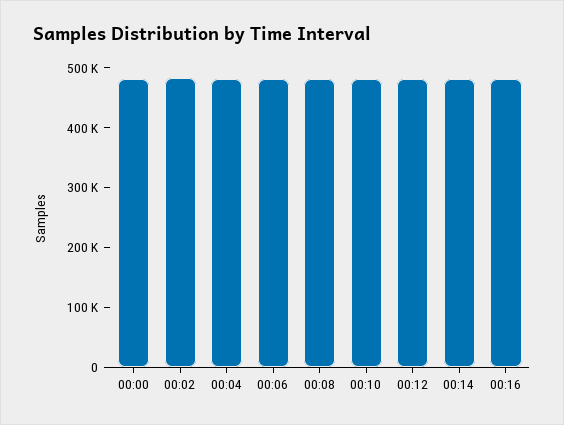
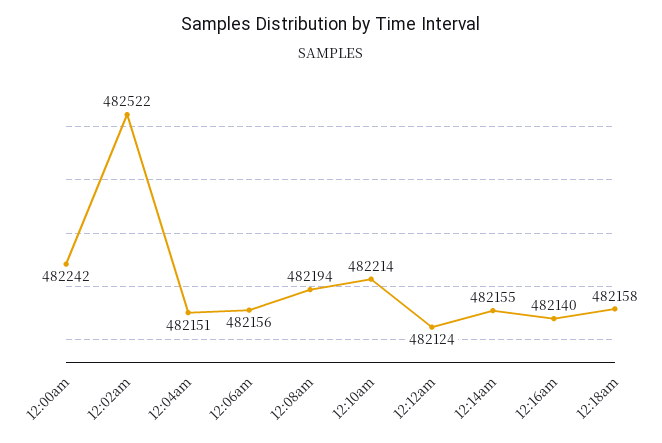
12:18am: none -> 482158

